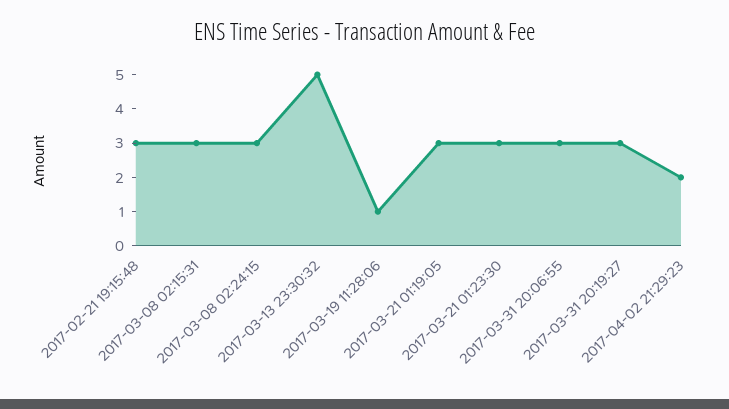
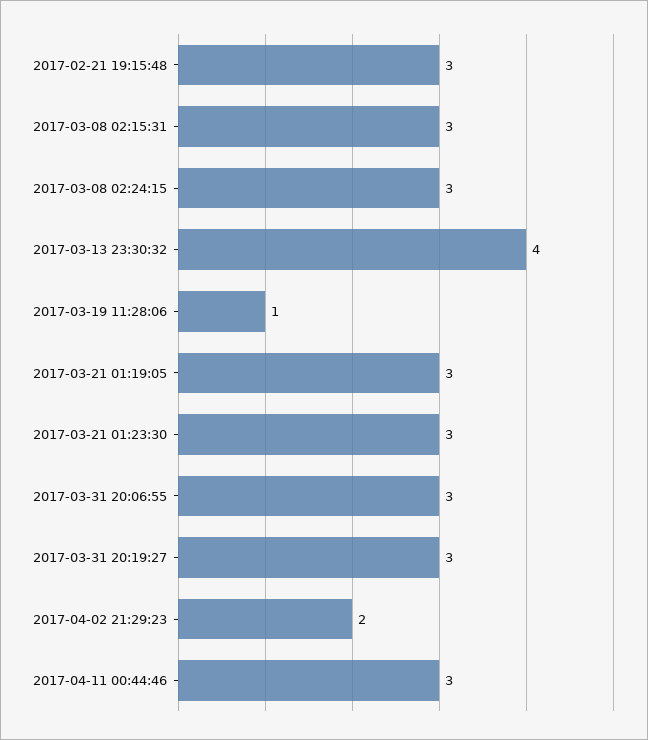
2017-03-13 23:30:32: 5 -> 4
2017-04-11 00:44:46: none -> 3

